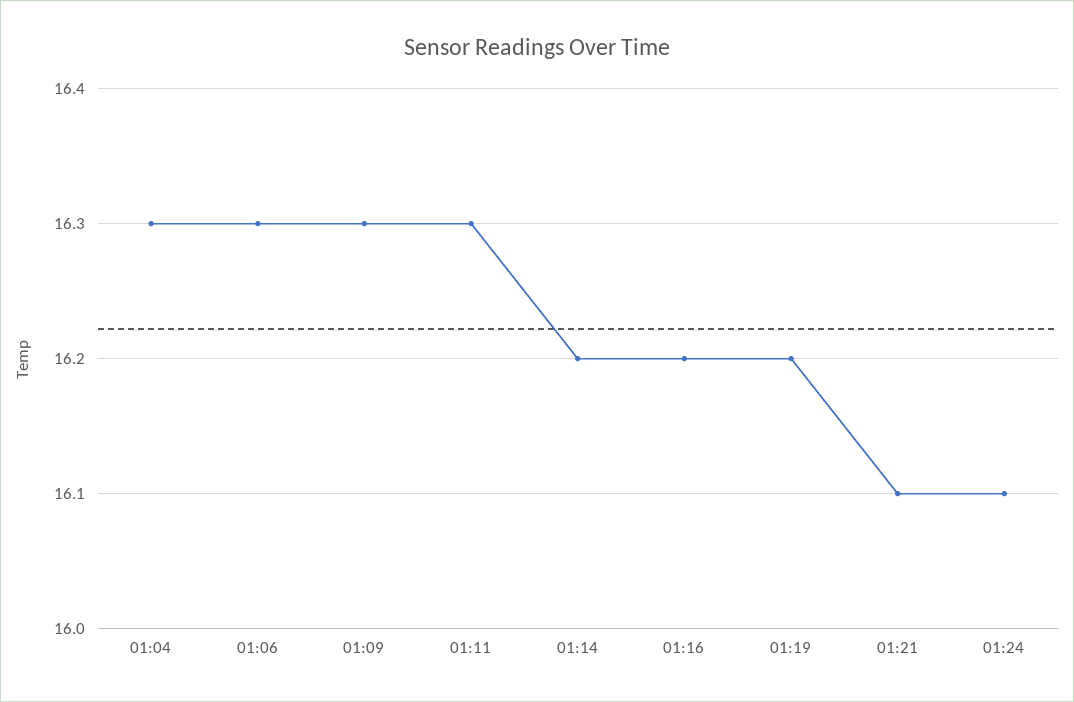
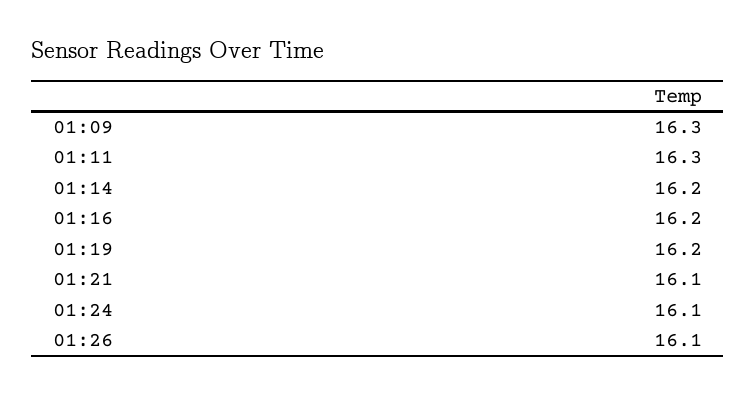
01:04: 16.3 -> none
01:06: 16.3 -> none
01:26: none -> 16.1

